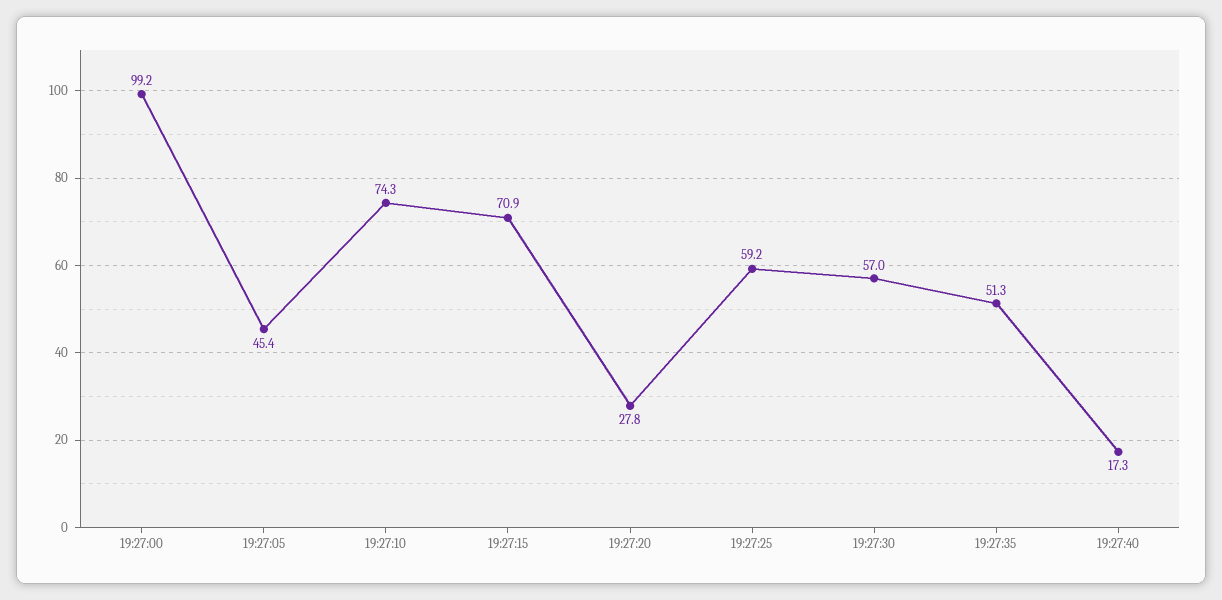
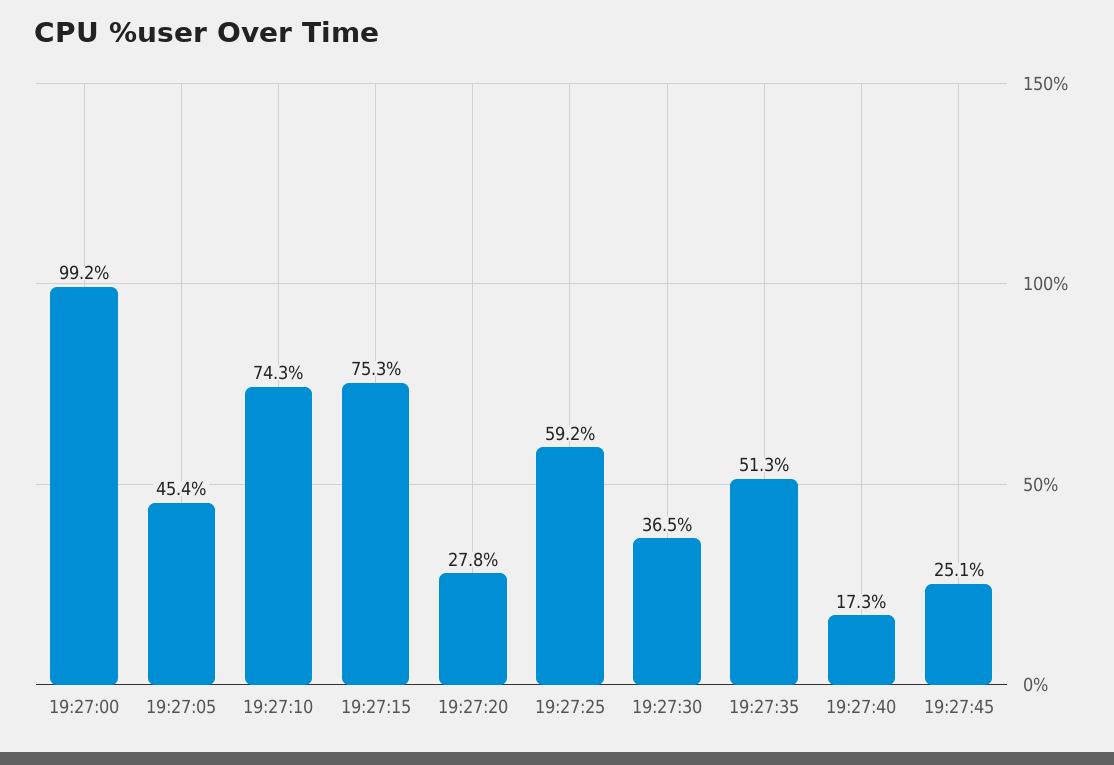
19:27:15: 70.9 -> 75.3
19:27:30: 57 -> 36.5
19:27:45: none -> 25.1

